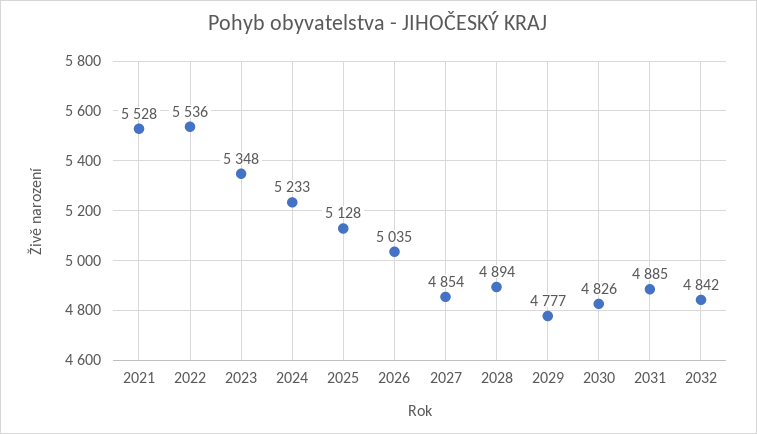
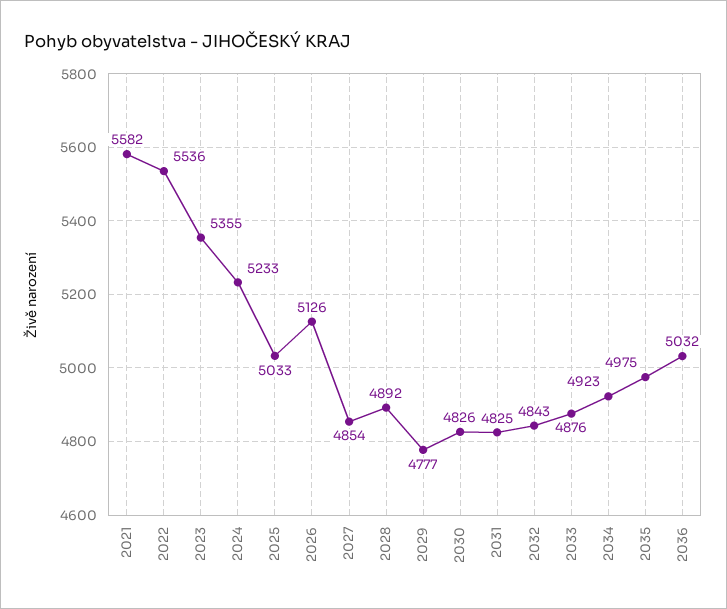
2021: 5528 -> 5582
2023: 5348 -> 5355
2025: 5128 -> 5033
2026: 5035 -> 5126
2028: 4894 -> 4892
2031: 4885 -> 4825
2032: 4842 -> 4843
2033: none -> 4876
2034: none -> 4923
2035: none -> 4975
2036: none -> 5032

